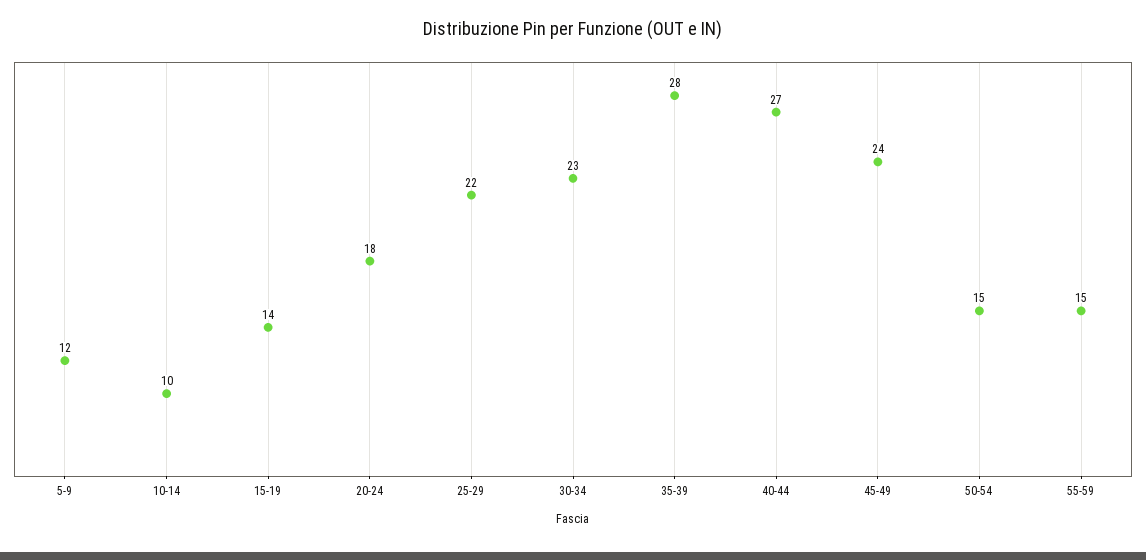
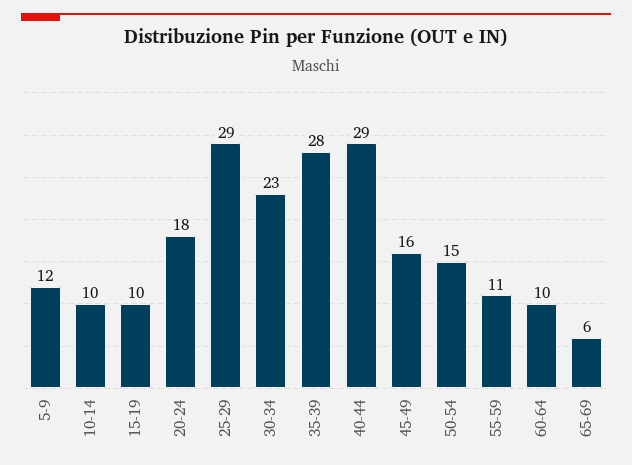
15-19: 14 -> 10
25-29: 22 -> 29
40-44: 27 -> 29
45-49: 24 -> 16
55-59: 15 -> 11
60-64: none -> 10
65-69: none -> 6

